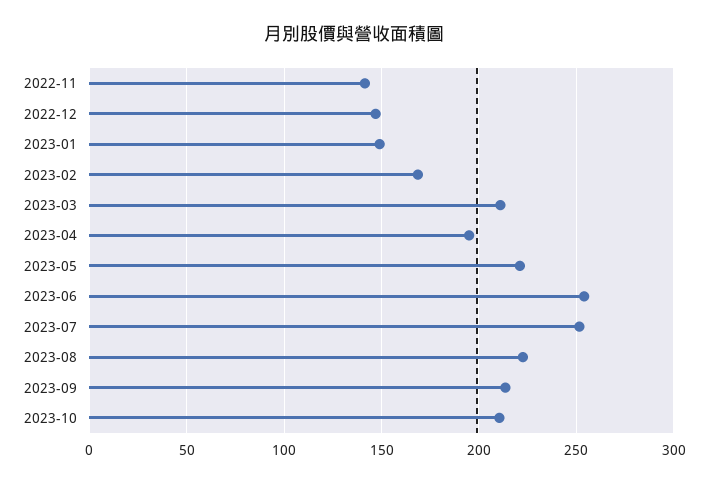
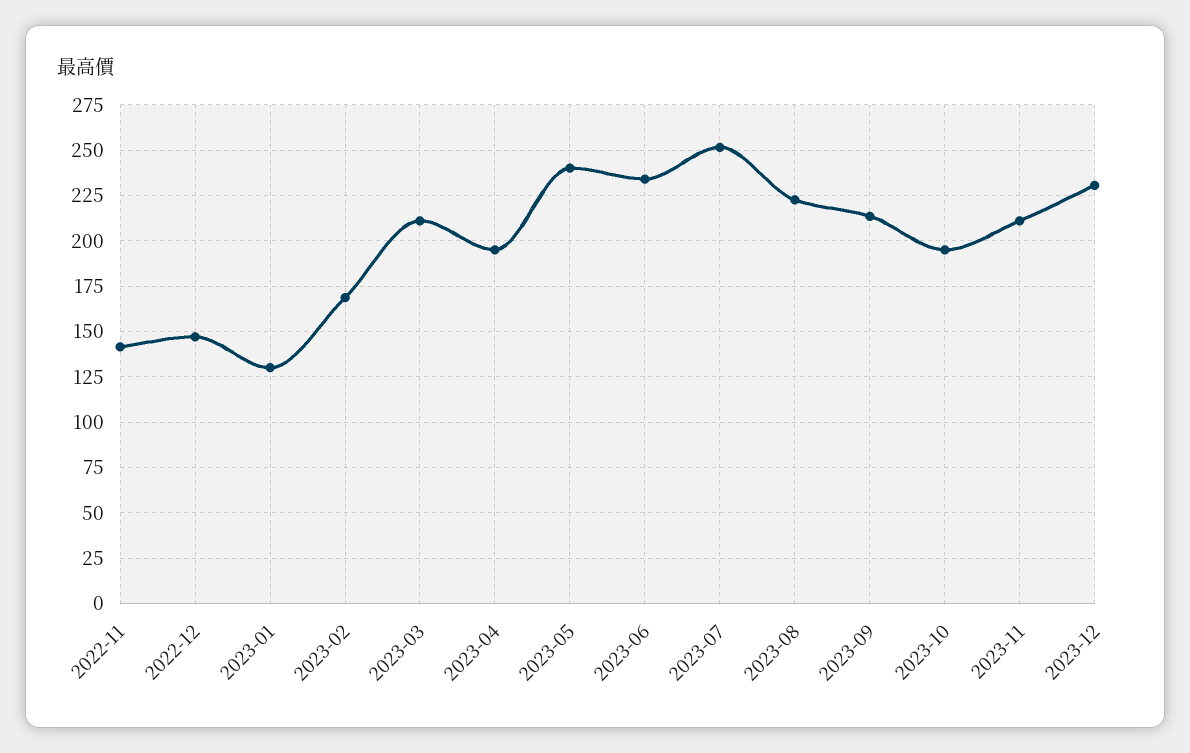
2023-01: 150 -> 130
2023-05: 220 -> 240
2023-06: 255 -> 235
2023-10: 210 -> 195
2023-11: none -> 210
2023-12: none -> 230

